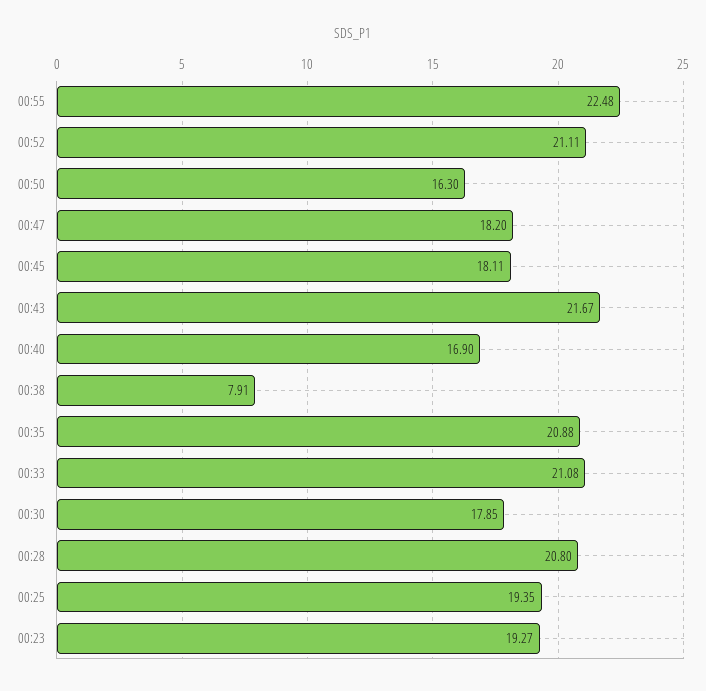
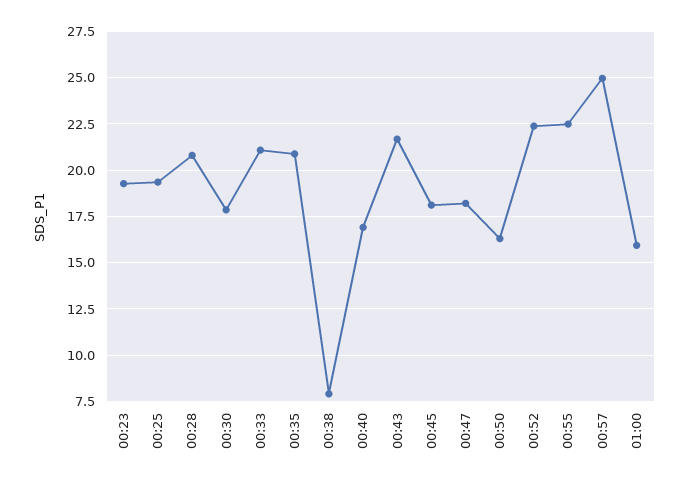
00:52: 21.11 -> 22.5
00:57: none -> 25
01:00: none -> 16

